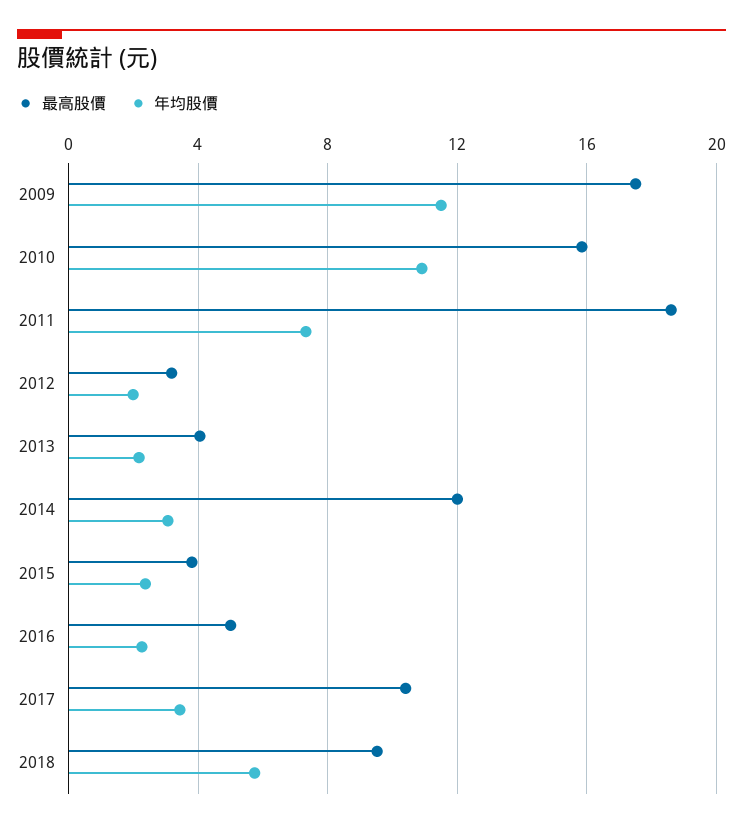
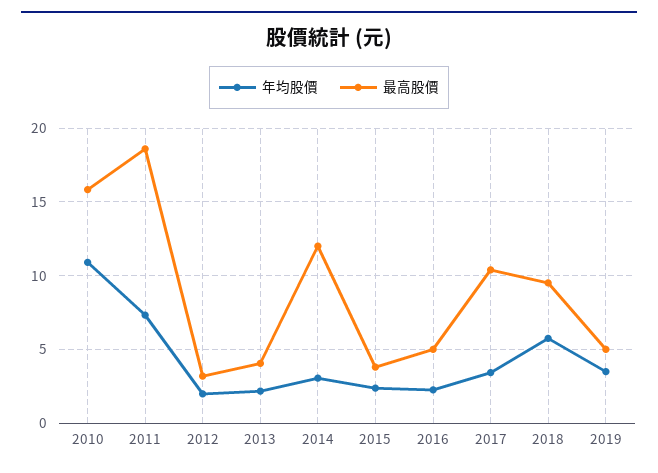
最高股價, 2009: 17.5 -> none
年均股價, 2009: 11.5 -> none
年均股價, 2019: none -> 3.5
最高股價, 2019: none -> 5

